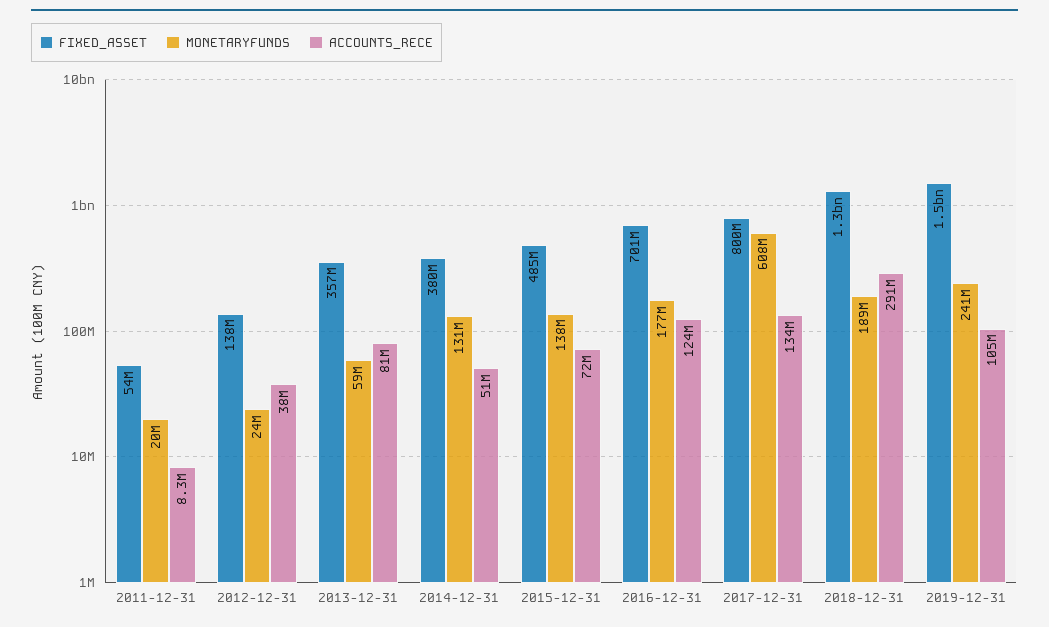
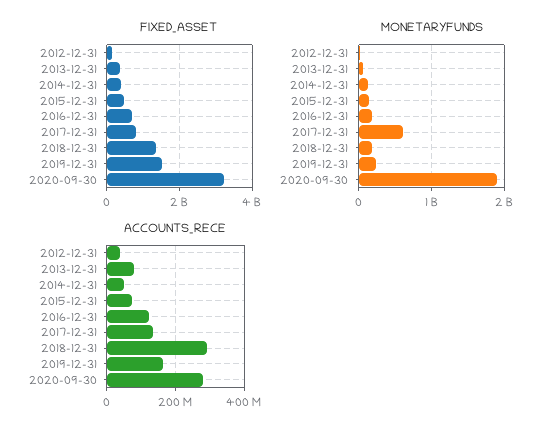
FIXED_ASSET, 2011-12-31: 54000000 -> none
MONETARYFUNDS, 2011-12-31: 20000000 -> none
ACCOUNTS_RECE, 2011-12-31: 8300000 -> none
ACCOUNTS_RECE, 2019-12-31: 105000000 -> 160000000
FIXED_ASSET, 2020-09-30: none -> 3200000000
MONETARYFUNDS, 2020-09-30: none -> 1900000000
ACCOUNTS_RECE, 2020-09-30: none -> 280000000

